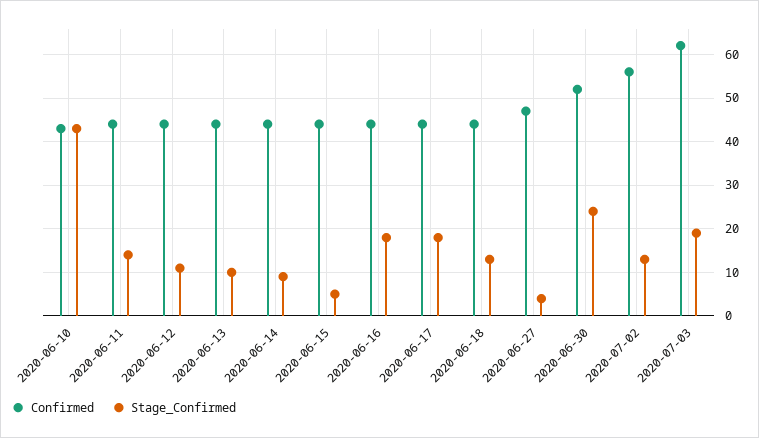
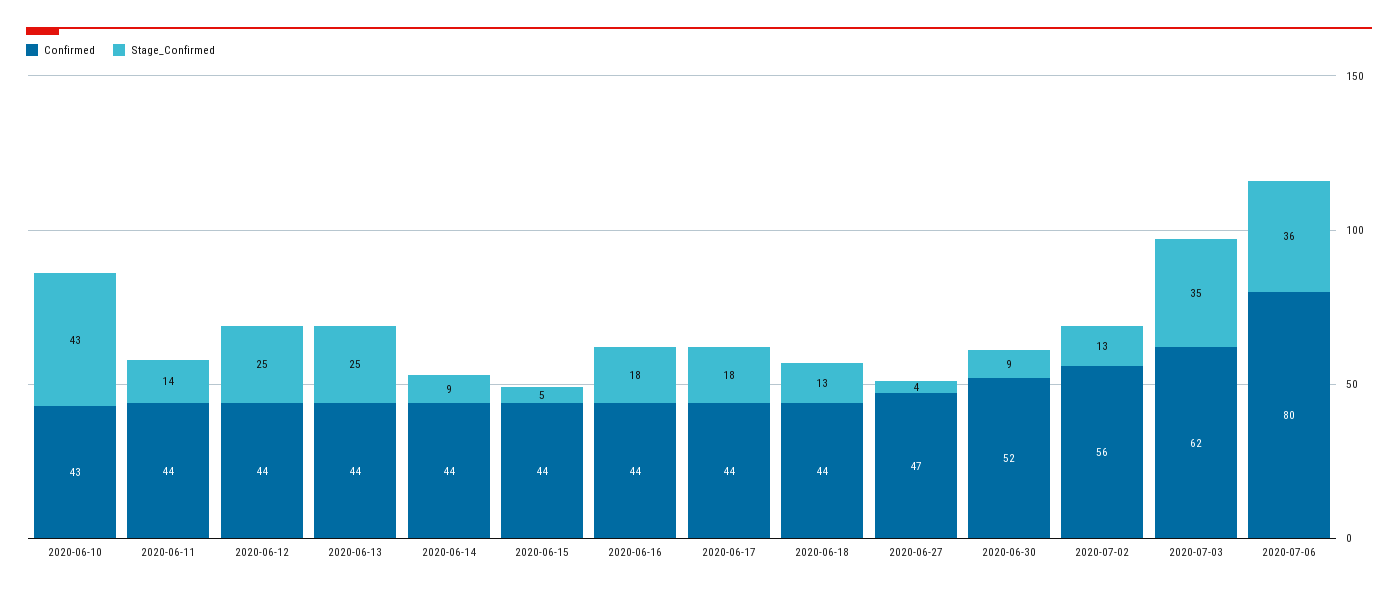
Stage_Confirmed, 2020-06-12: 10 -> 25
Stage_Confirmed, 2020-06-13: 10 -> 25
Stage_Confirmed, 2020-06-30: 25 -> 9
Stage_Confirmed, 2020-07-03: 20 -> 35
Confirmed, 2020-07-06: none -> 80
Stage_Confirmed, 2020-07-06: none -> 36

